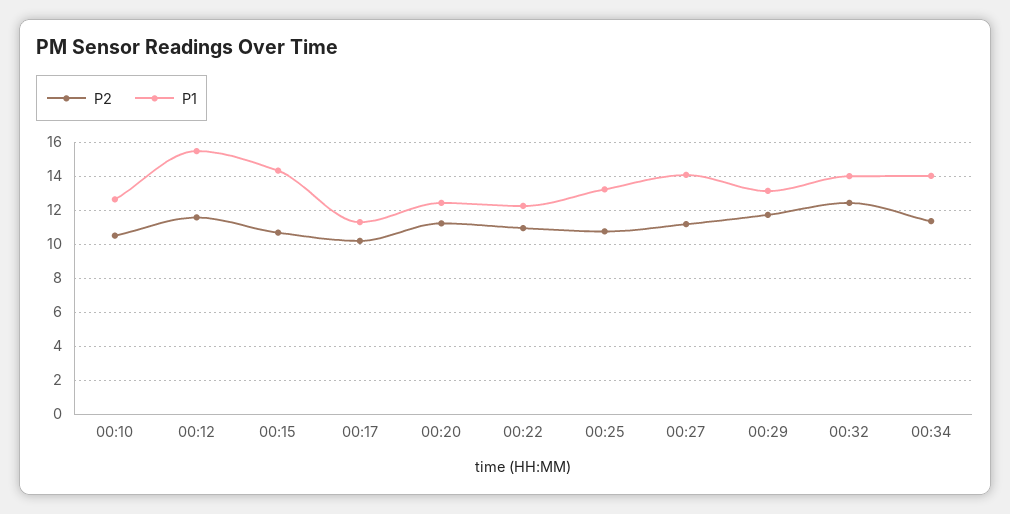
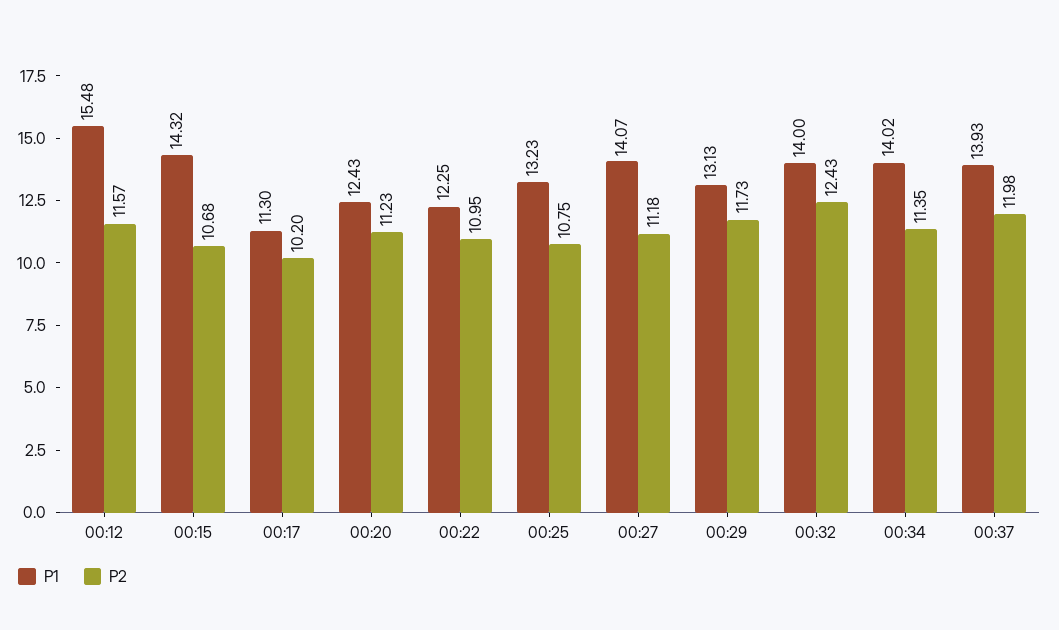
P2, 00:10: 10.5 -> none
P1, 00:10: 12.5 -> none
P1, 00:37: none -> 13.93
P2, 00:37: none -> 11.98

